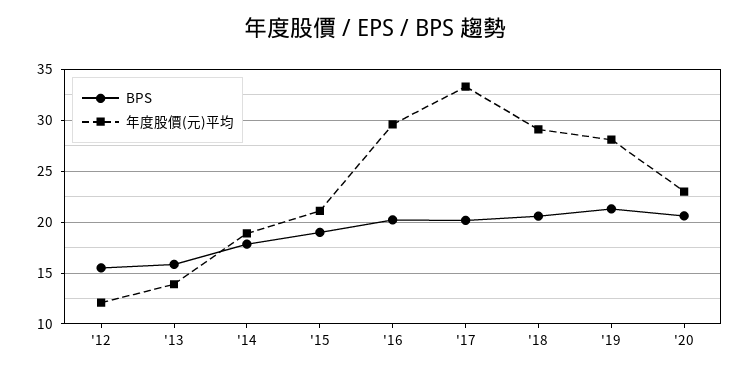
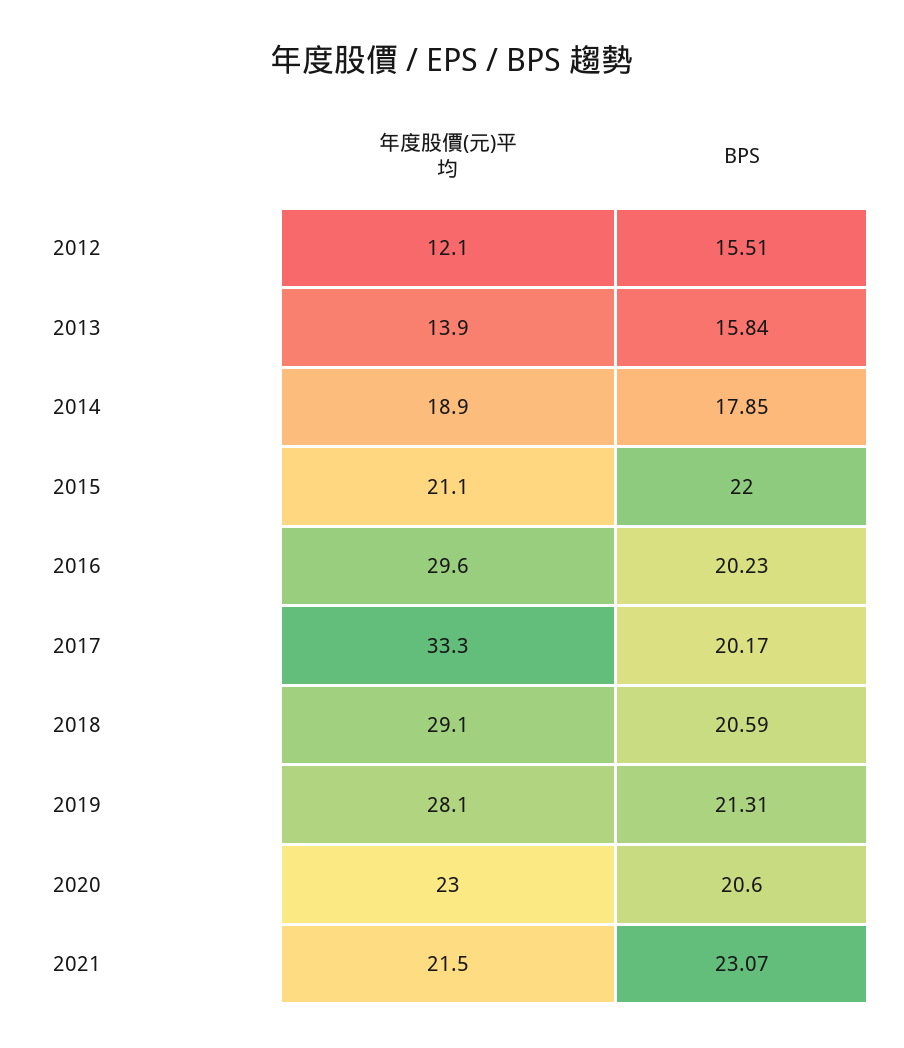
BPS, '15: 19 -> 22
年度股價(元)平均, 2021: none -> 21.5
BPS, 2021: none -> 23.07

